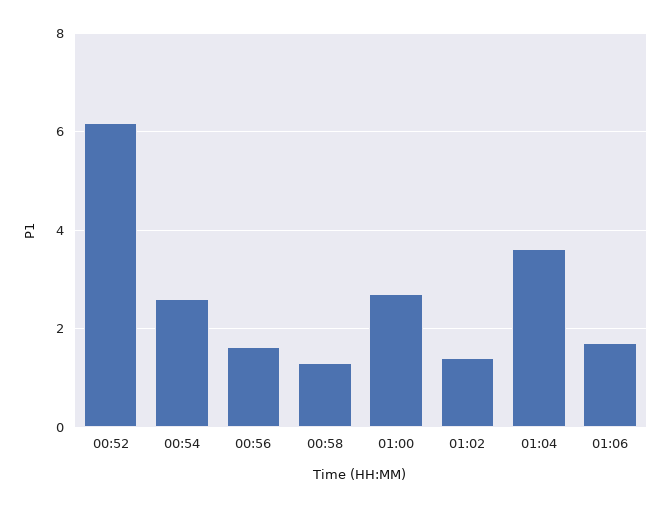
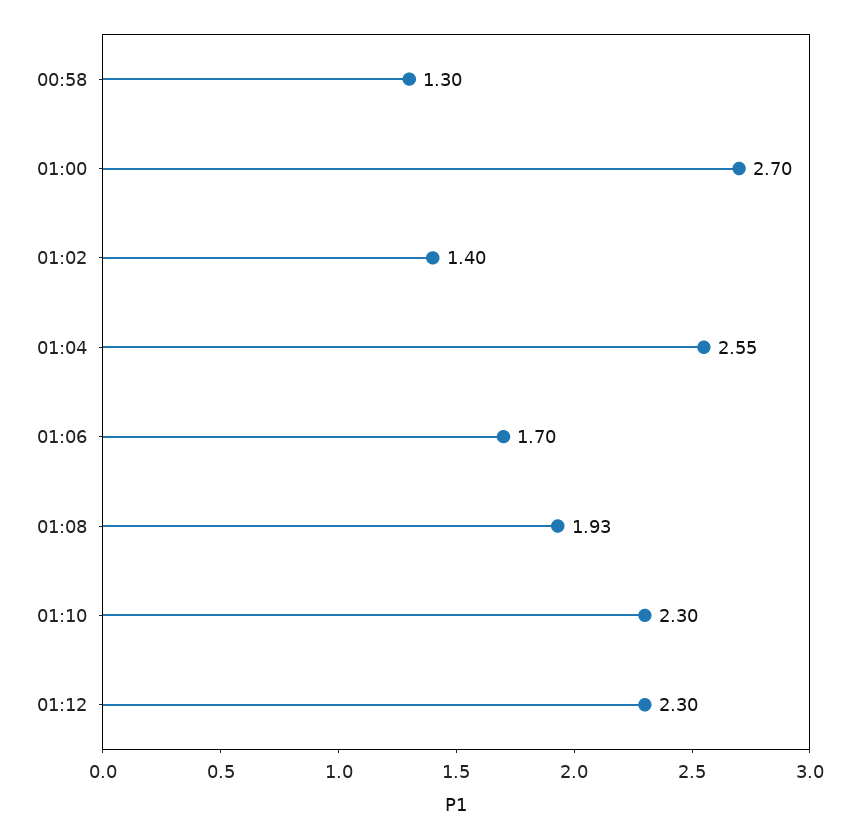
00:52: 6.2 -> none
00:54: 2.6 -> none
00:56: 1.6 -> none
01:04: 3.6 -> 2.55
01:08: none -> 1.93
01:10: none -> 2.3
01:12: none -> 2.3

